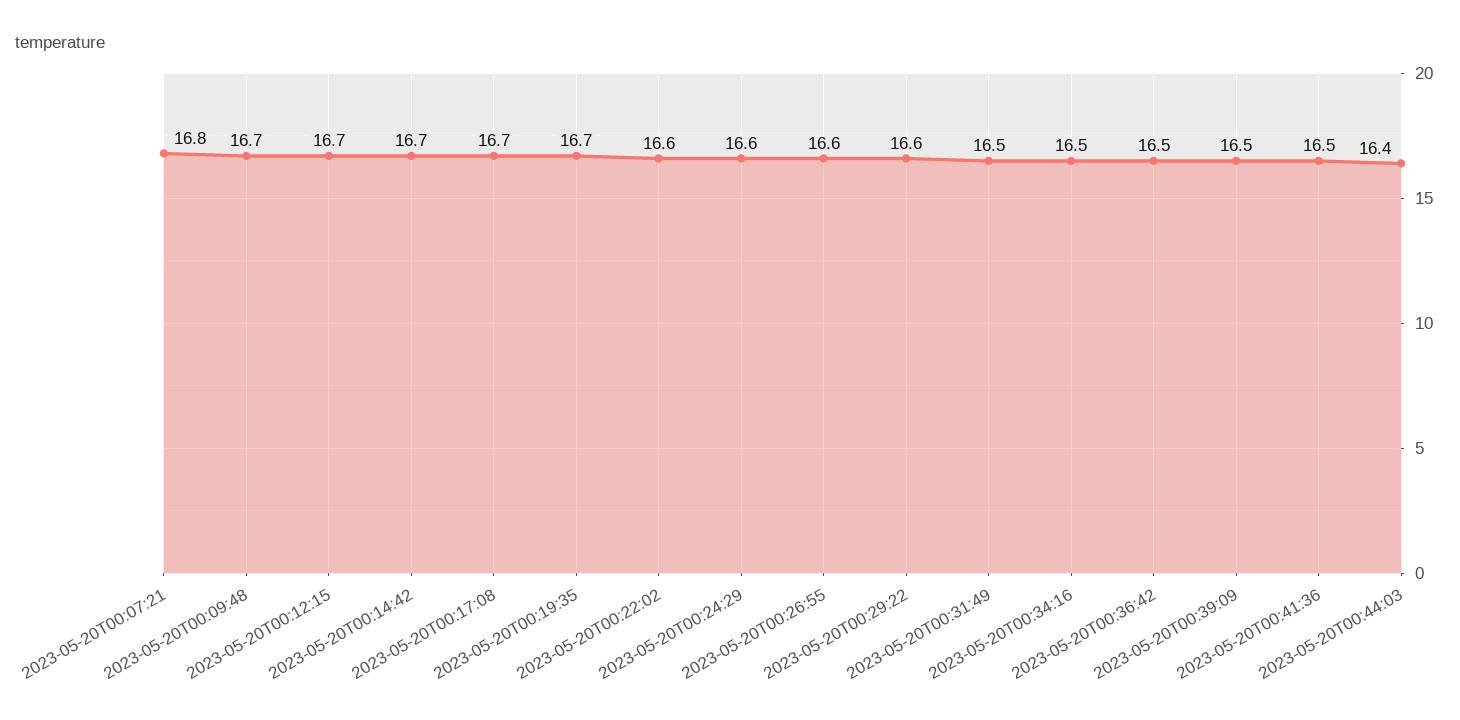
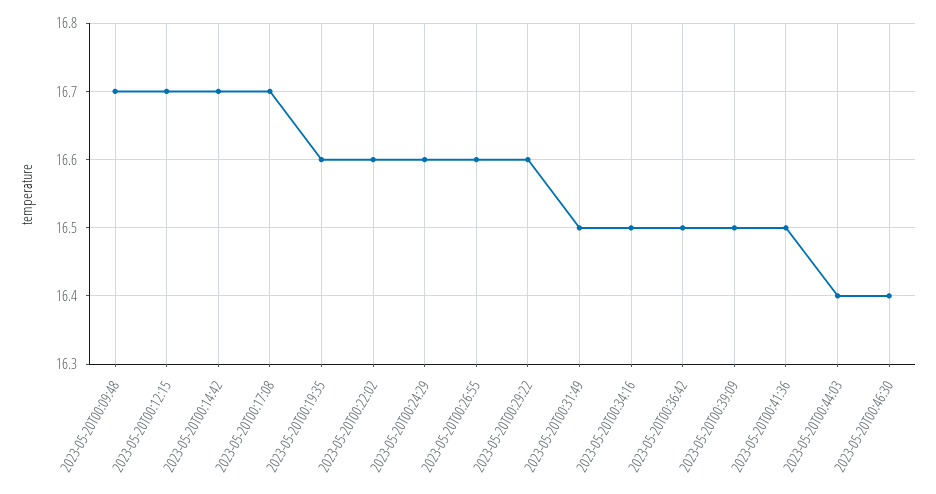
2023-05-20T00:07:21: 16.8 -> none
2023-05-20T00:19:35: 16.7 -> 16.6
2023-05-20T00:46:30: none -> 16.4

